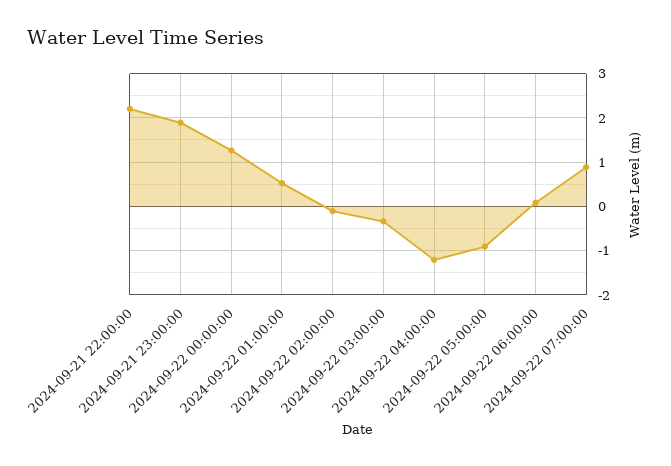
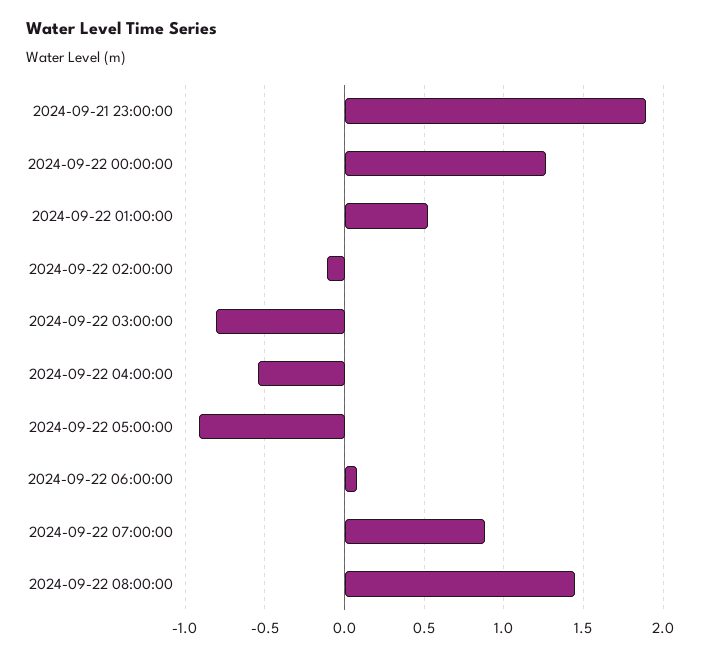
2024-09-21 22:00:00: 2.2 -> none
2024-09-22 03:00:00: -0.4 -> -0.8
2024-09-22 04:00:00: -1.2 -> -0.55
2024-09-22 08:00:00: none -> 1.45

